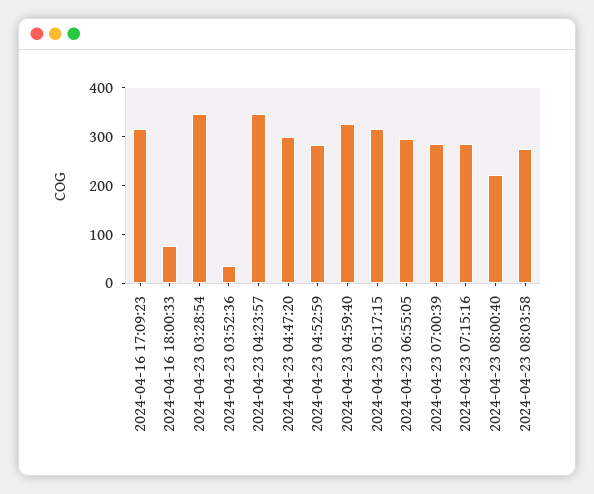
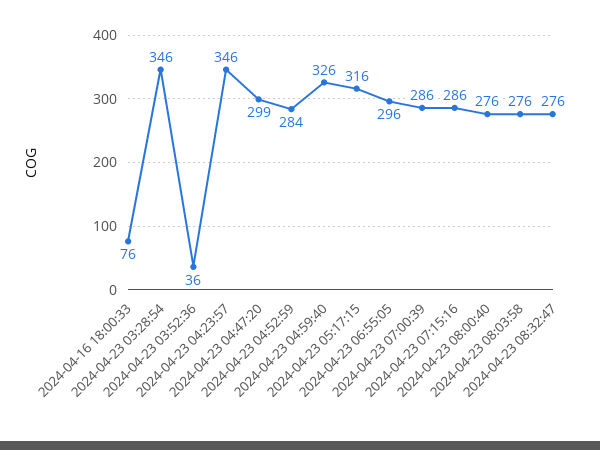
2024-04-16 17:09:23: 320 -> none
2024-04-23 08:00:40: 220 -> 276
2024-04-23 08:32:47: none -> 276

